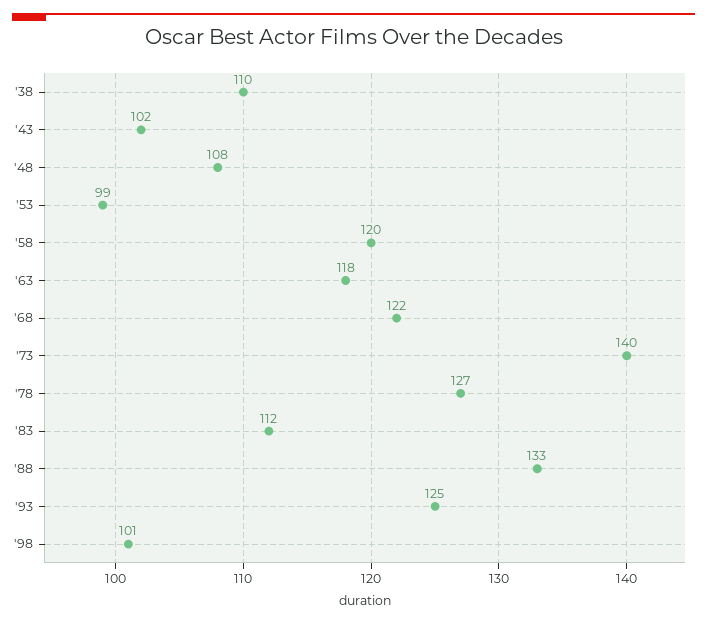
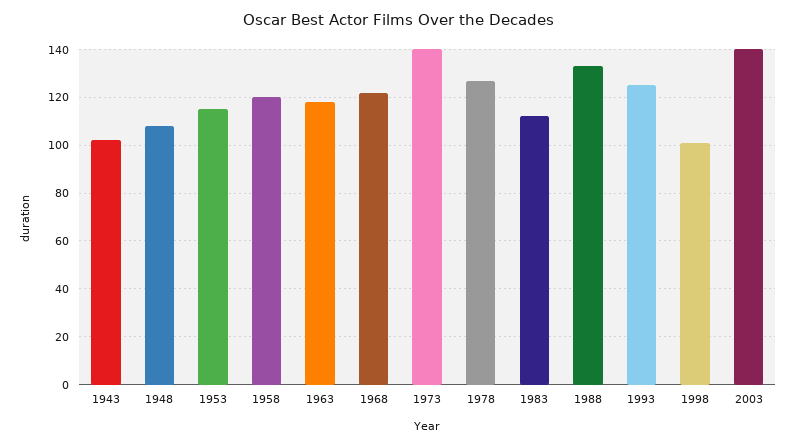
'38: 110 -> none
'53: 99 -> 115
2003: none -> 140

